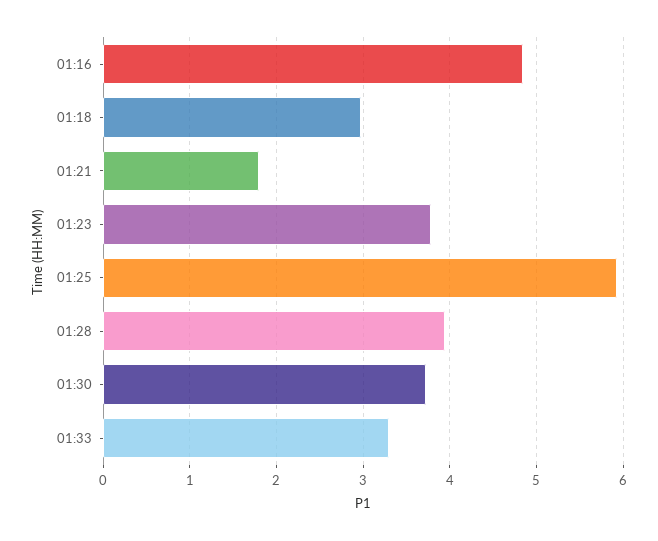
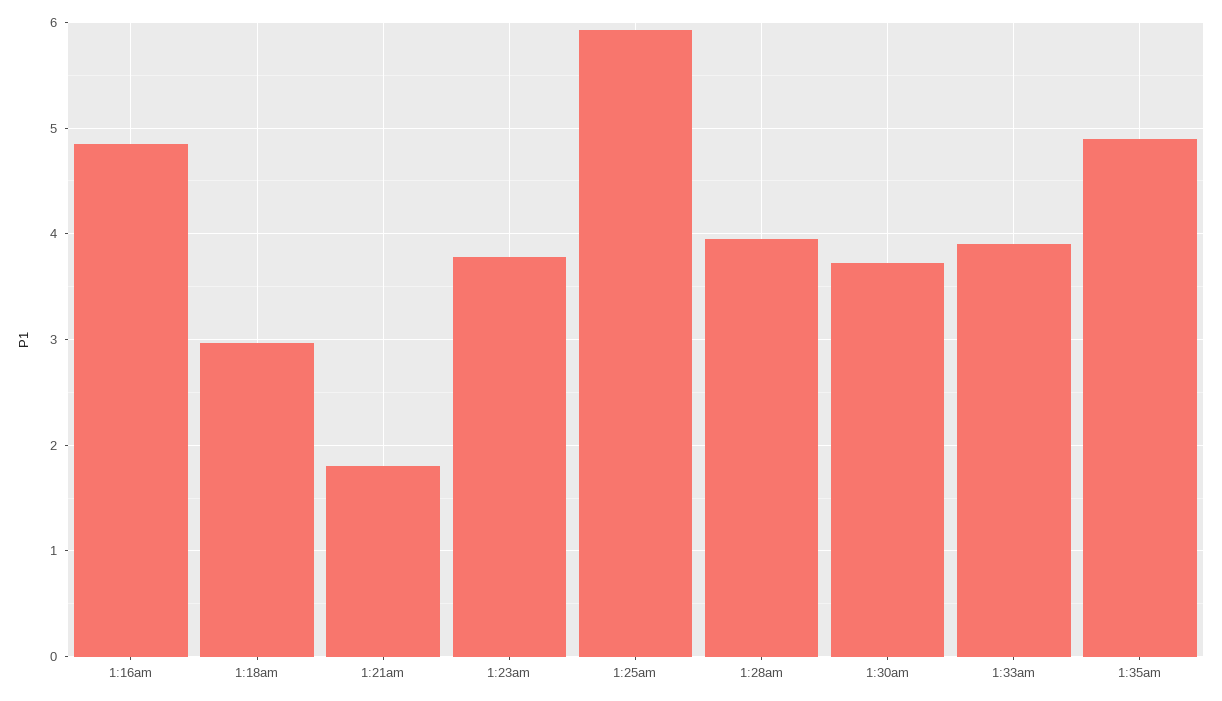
01:33: 3.3 -> 3.9
1:35am: none -> 4.9

